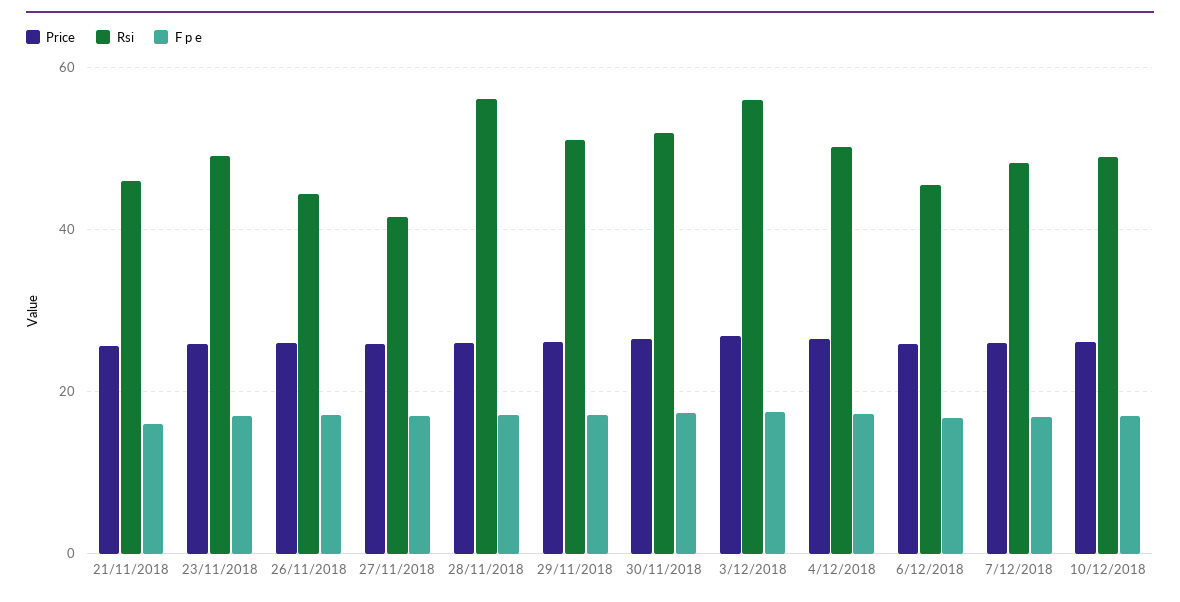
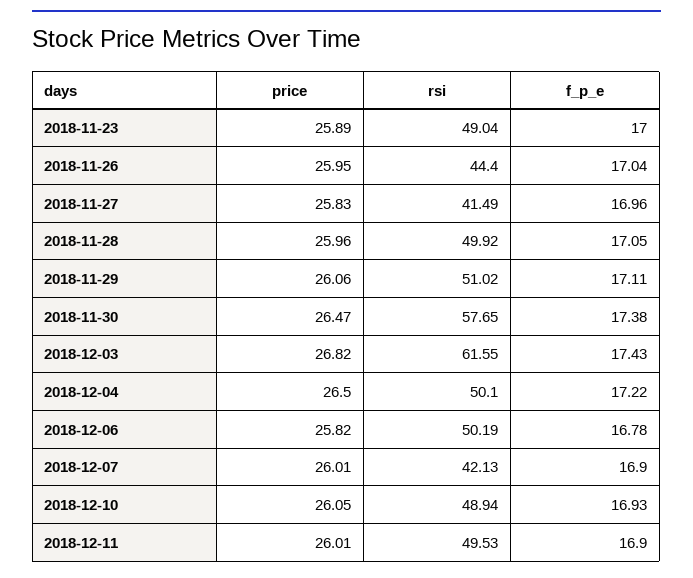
Price, 21/11/2018: 26 -> none
Rsi, 21/11/2018: 46 -> none
F p e, 21/11/2018: 16 -> none
Rsi, 28/11/2018: 56 -> 49.92
Rsi, 30/11/2018: 52 -> 57.65
Rsi, 3/12/2018: 56 -> 61.55
Rsi, 6/12/2018: 46 -> 50.19
Rsi, 7/12/2018: 48 -> 42.13
Price, 2018-12-11: none -> 26.01
Rsi, 2018-12-11: none -> 49.53
F p e, 2018-12-11: none -> 16.9

